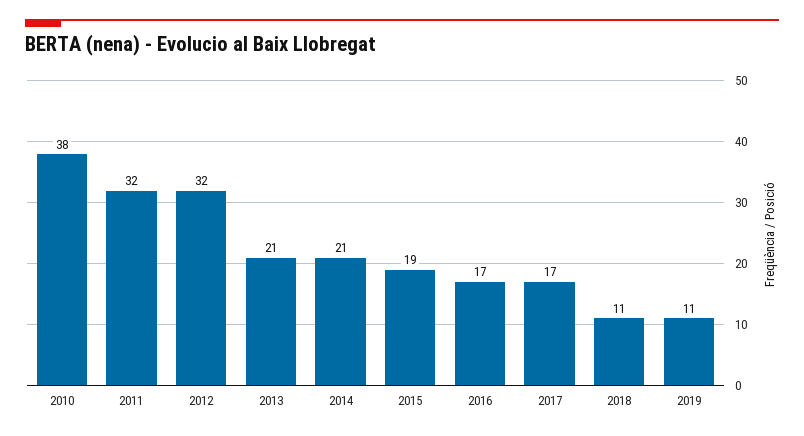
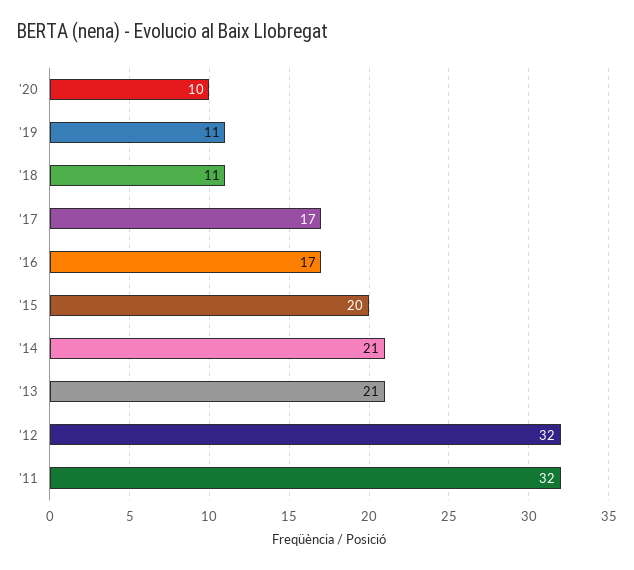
2010: 38 -> none
2015: 19 -> 20
'20: none -> 10

